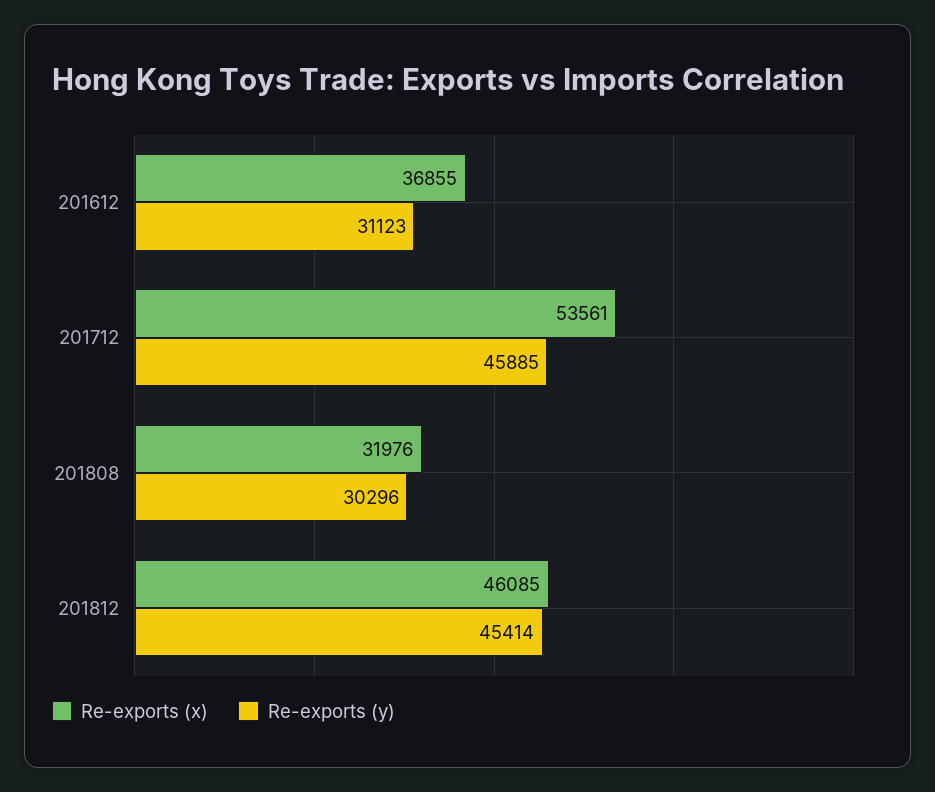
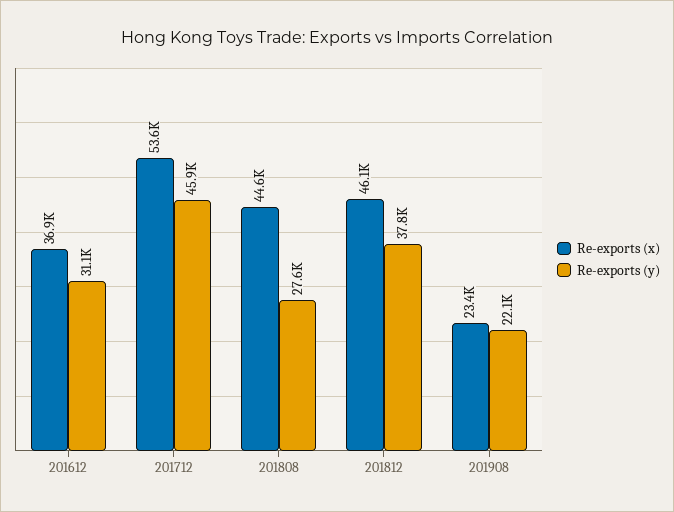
Re-exports (x), 201808: 31976 -> 44600
Re-exports (y), 201808: 30296 -> 27600
Re-exports (y), 201812: 45414 -> 37800
Re-exports (x), 201908: none -> 23400
Re-exports (y), 201908: none -> 22100

